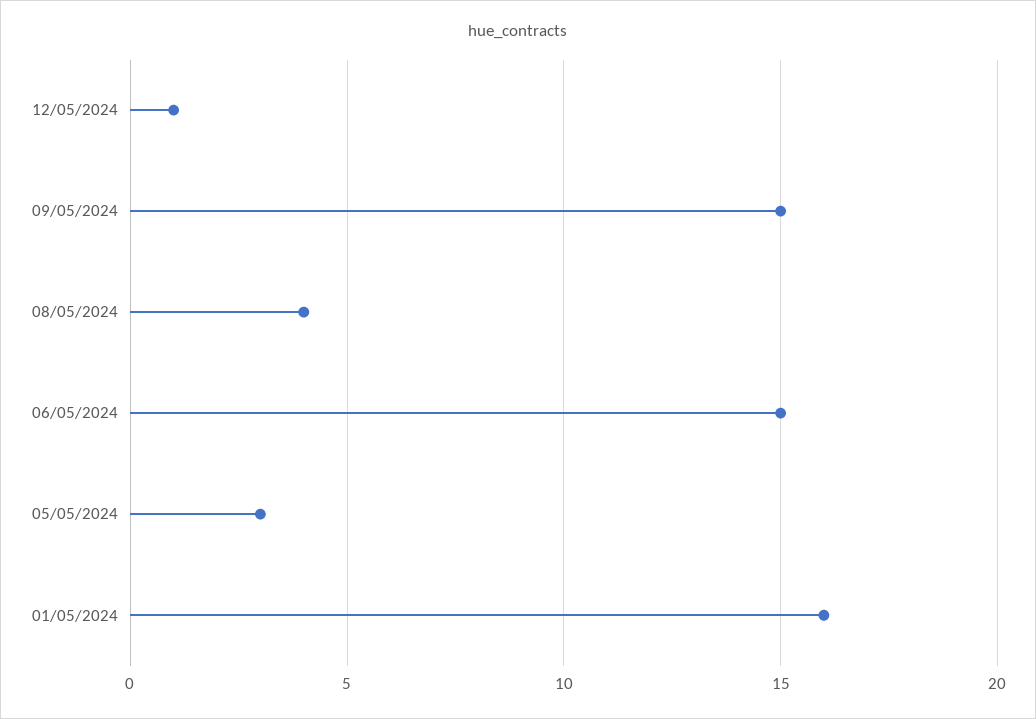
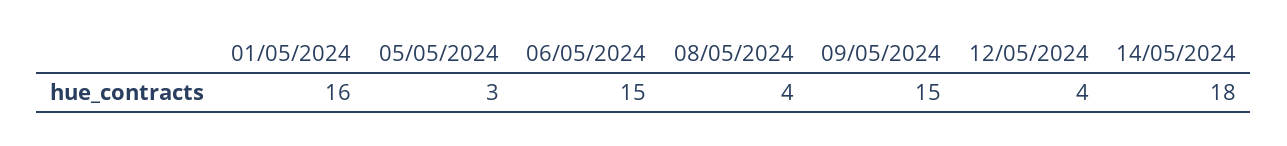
12/05/2024: 1 -> 4
14/05/2024: none -> 18

